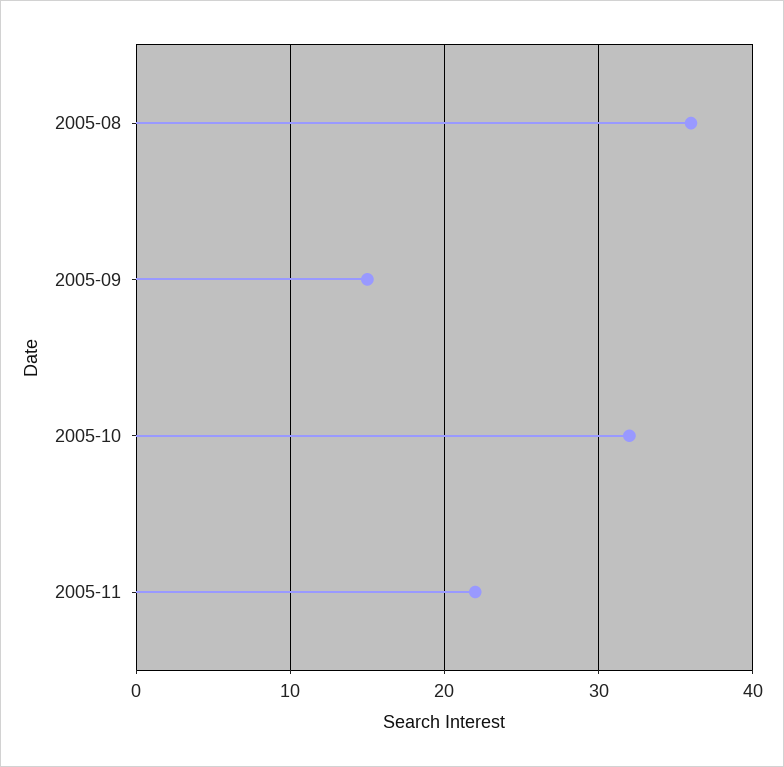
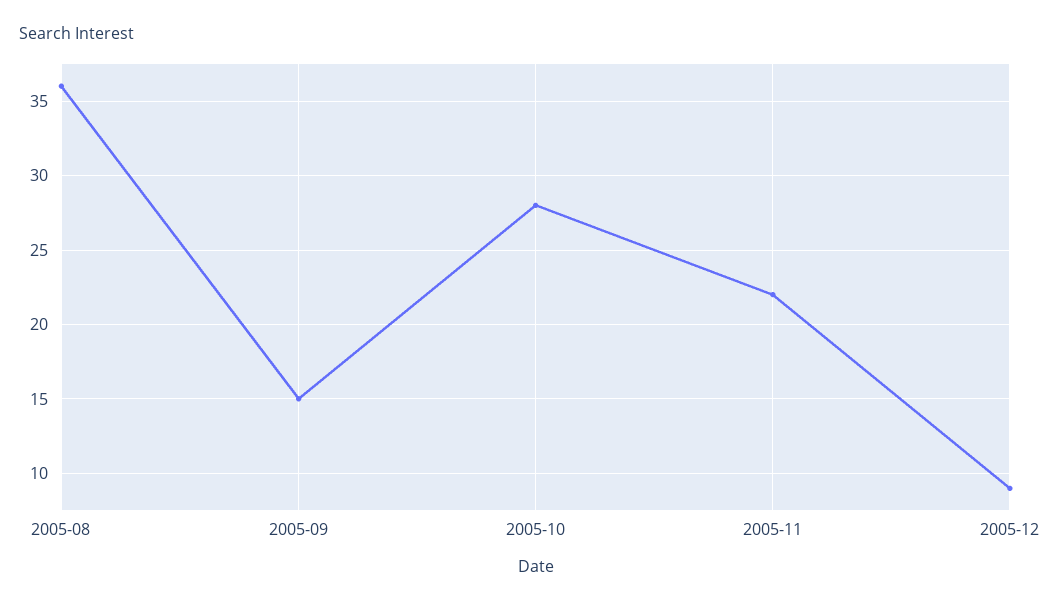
2005-10: 32 -> 28
2005-12: none -> 9

